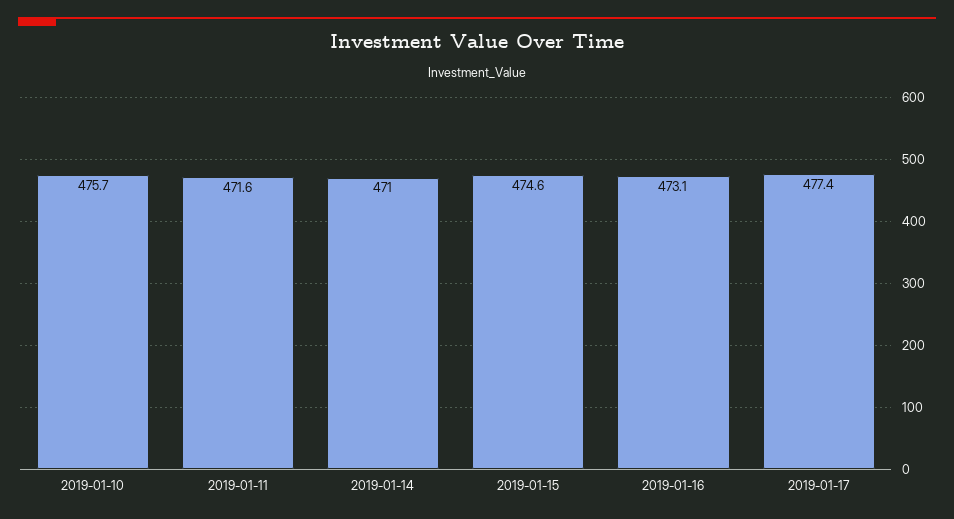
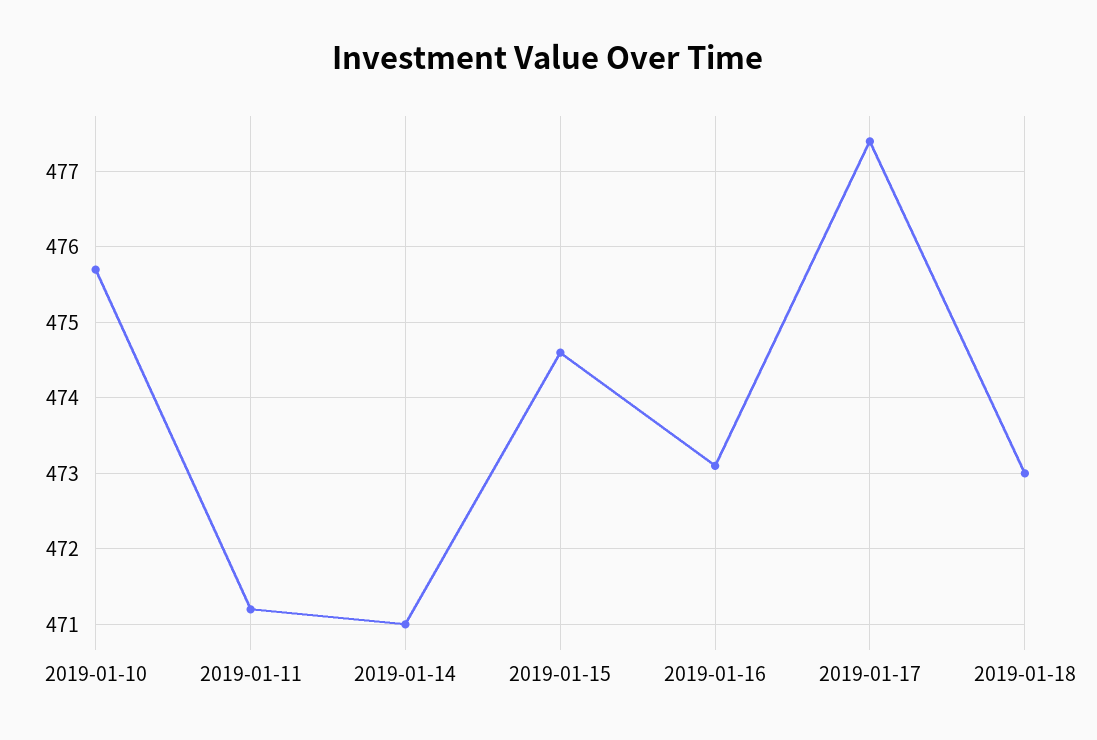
2019-01-11: 471.6 -> 471.2
2019-01-18: none -> 473

